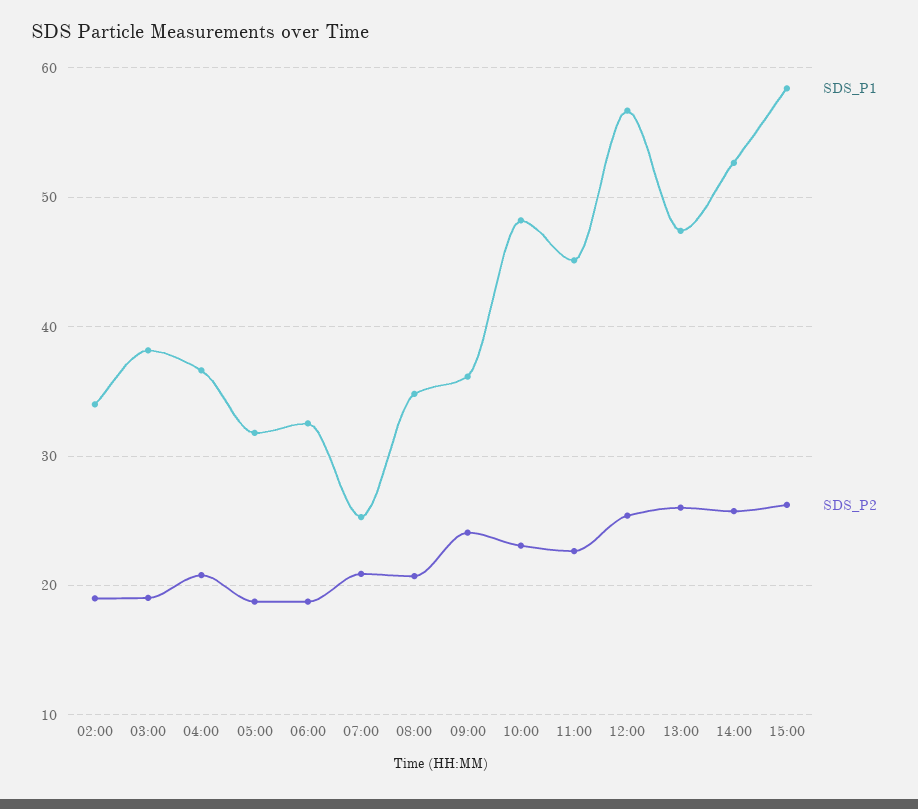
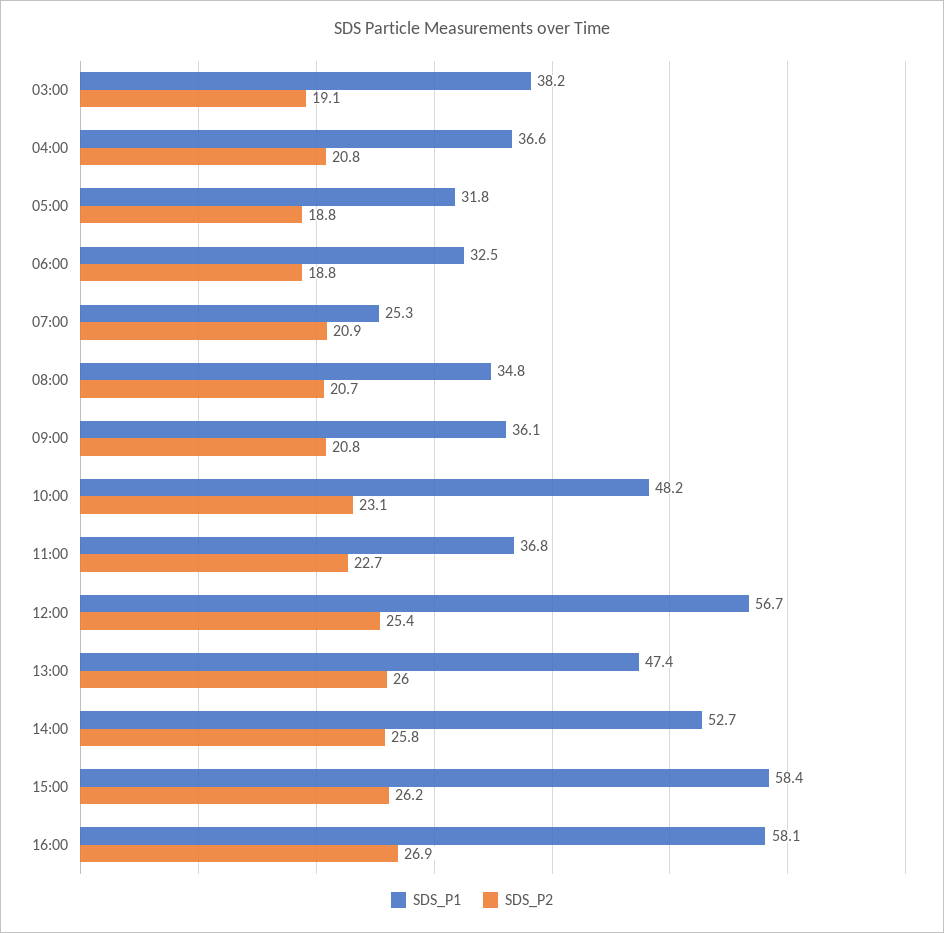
SDS_P1, 02:00: 34 -> none
SDS_P2, 02:00: 19 -> none
SDS_P2, 09:00: 24 -> 20.8
SDS_P1, 11:00: 45 -> 36.8
SDS_P1, 16:00: none -> 58.1
SDS_P2, 16:00: none -> 26.9

